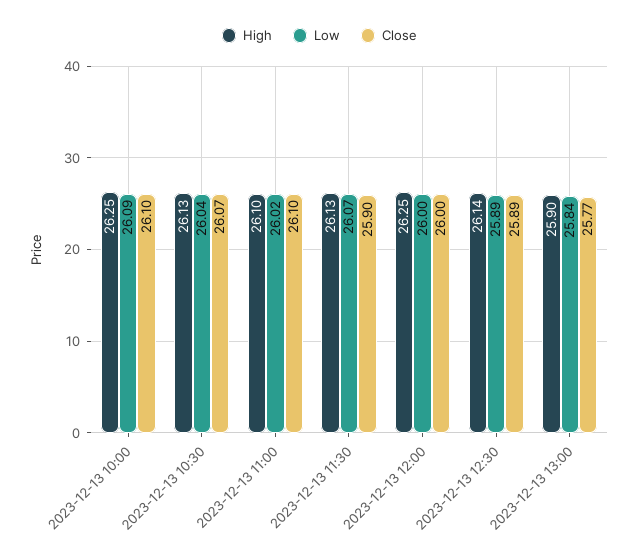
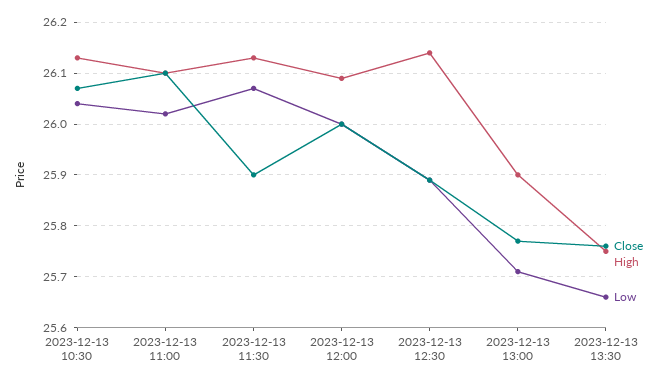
High, 2023-12-13 10:00: 26.25 -> none
Low, 2023-12-13 10:00: 26.09 -> none
Close, 2023-12-13 10:00: 26.1 -> none
High, 2023-12-13 12:00: 26.25 -> 26.1
Low, 2023-12-13 13:00: 25.84 -> 25.7
Close, 2023-12-13 13:30: none -> 25.75
High, 2023-12-13 13:30: none -> 25.75
Low, 2023-12-13 13:30: none -> 25.65

